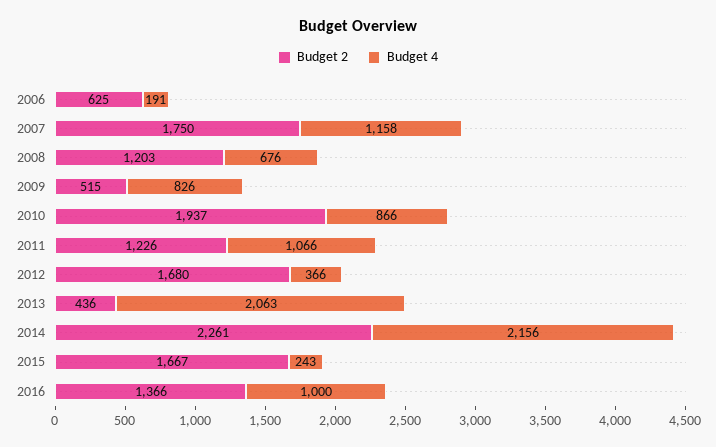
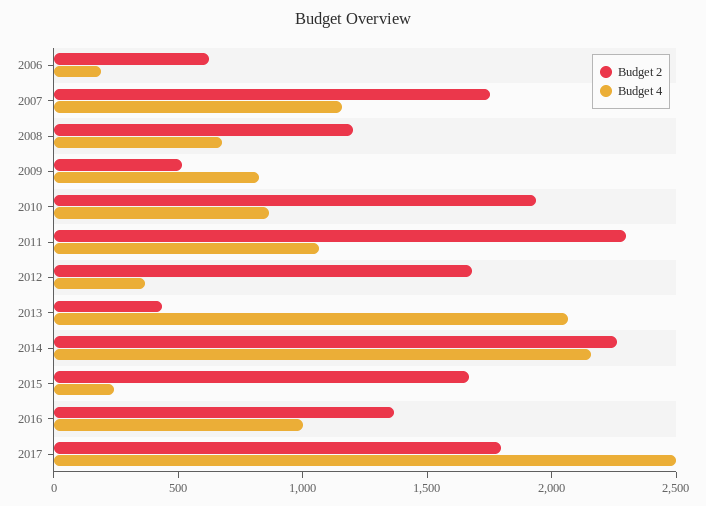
Budget 2, 2011: 1226 -> 2300
Budget 2, 2017: none -> 1800
Budget 4, 2017: none -> 2500

